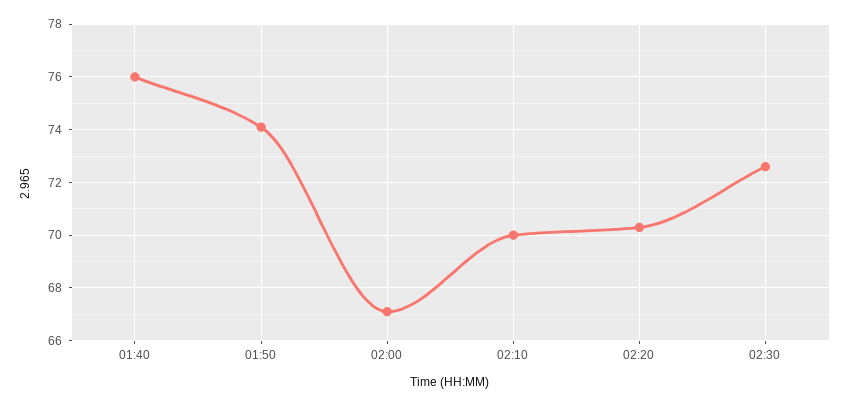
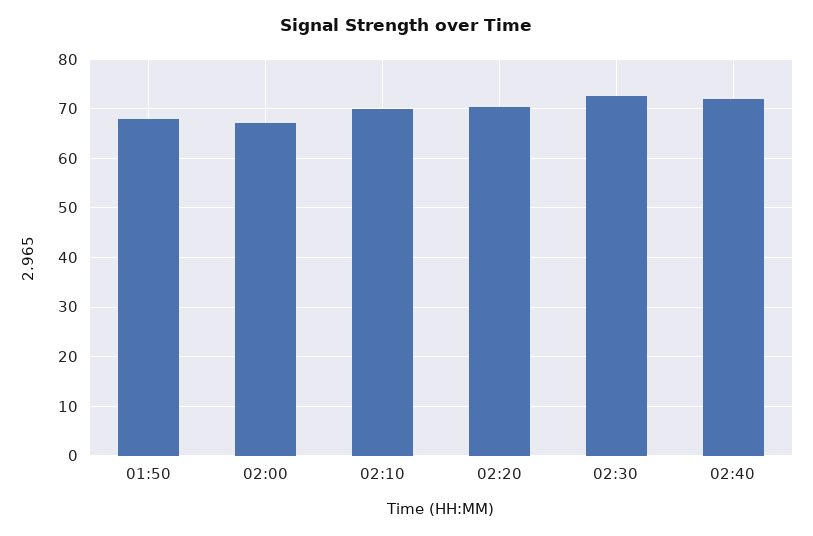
01:40: 76 -> none
01:50: 74 -> 68
02:40: none -> 72

